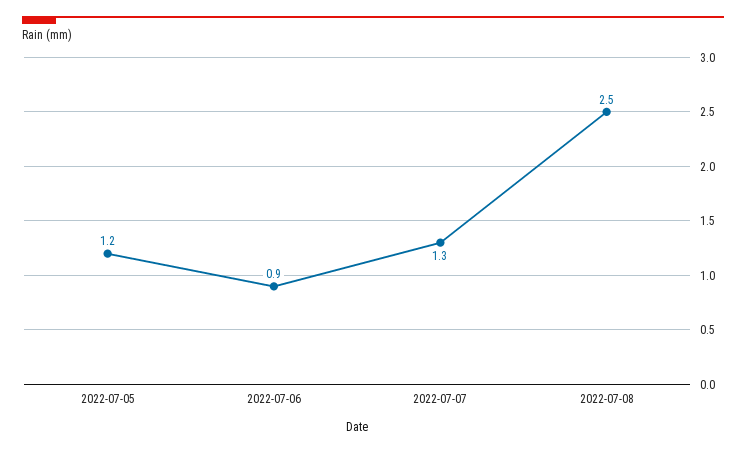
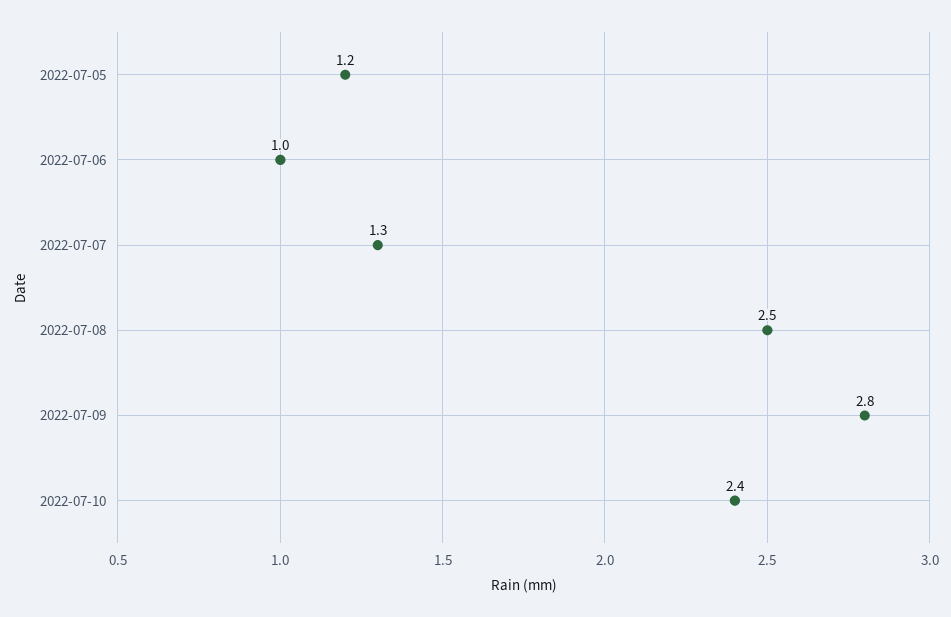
2022-07-06: 0.9 -> 1
2022-07-09: none -> 2.8
2022-07-10: none -> 2.4

